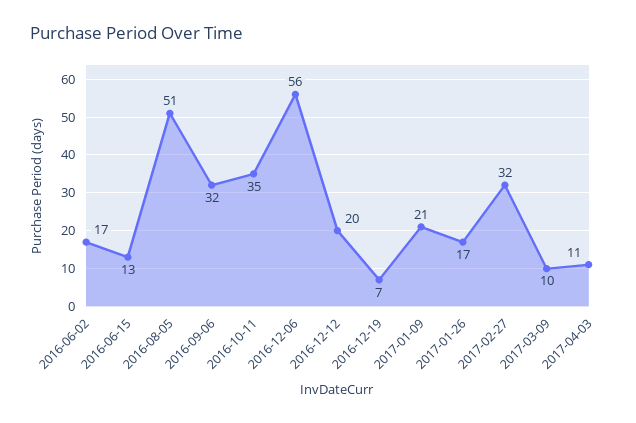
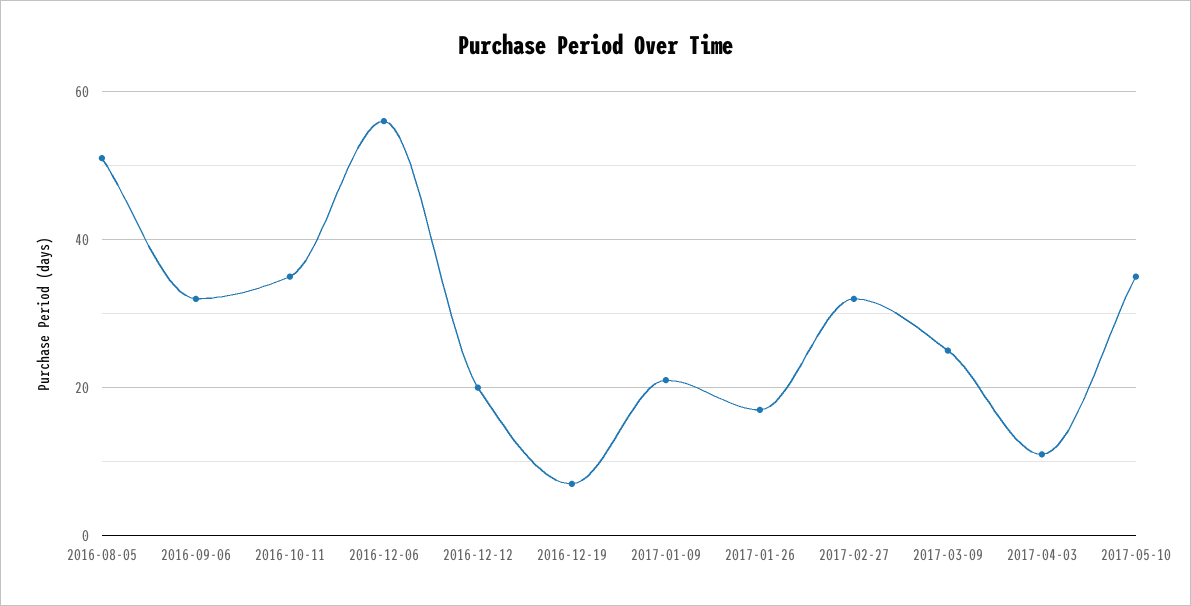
2016-06-02: 17 -> none
2016-06-15: 13 -> none
2017-03-09: 10 -> 25
2017-05-10: none -> 35

